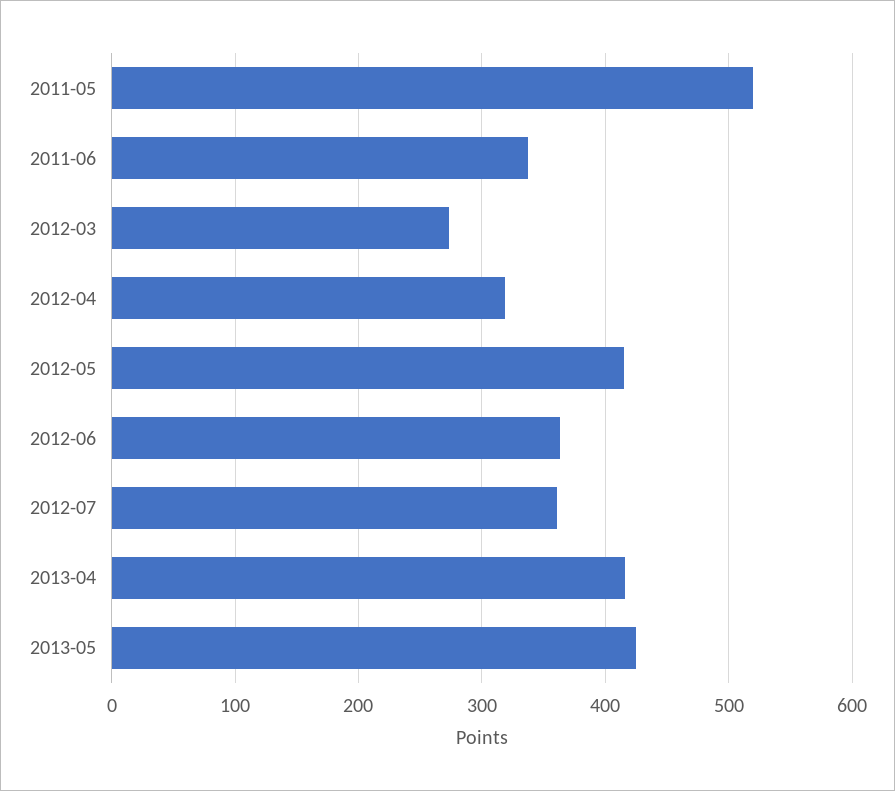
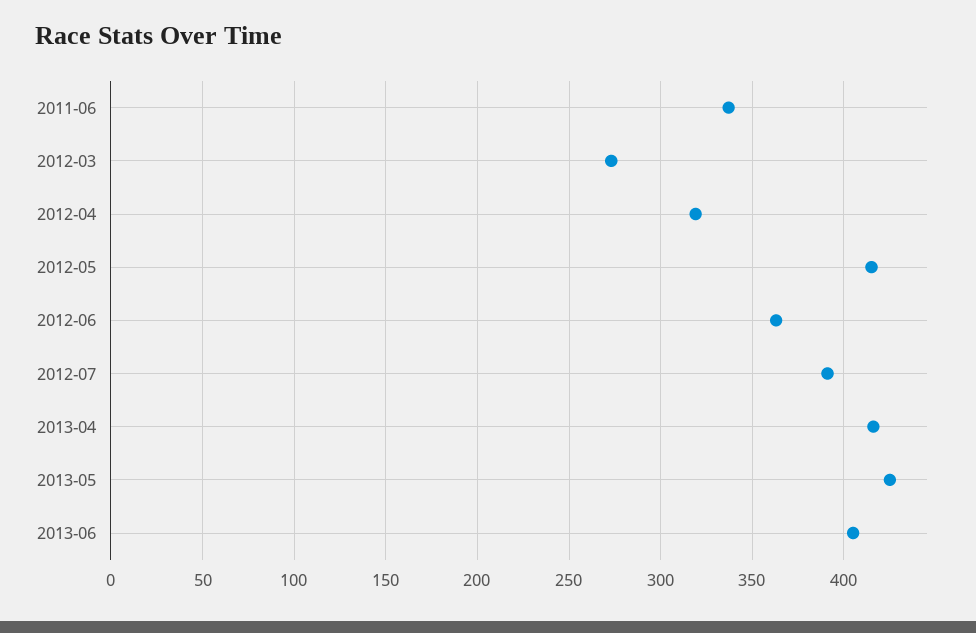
2011-05: 520 -> none
2012-07: 360 -> 390
2013-06: none -> 405

